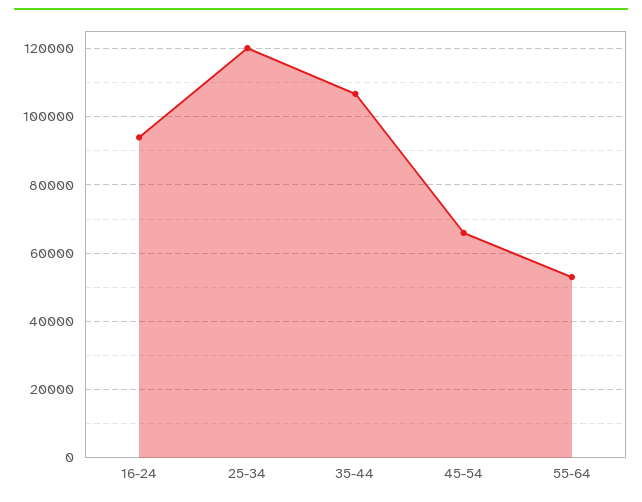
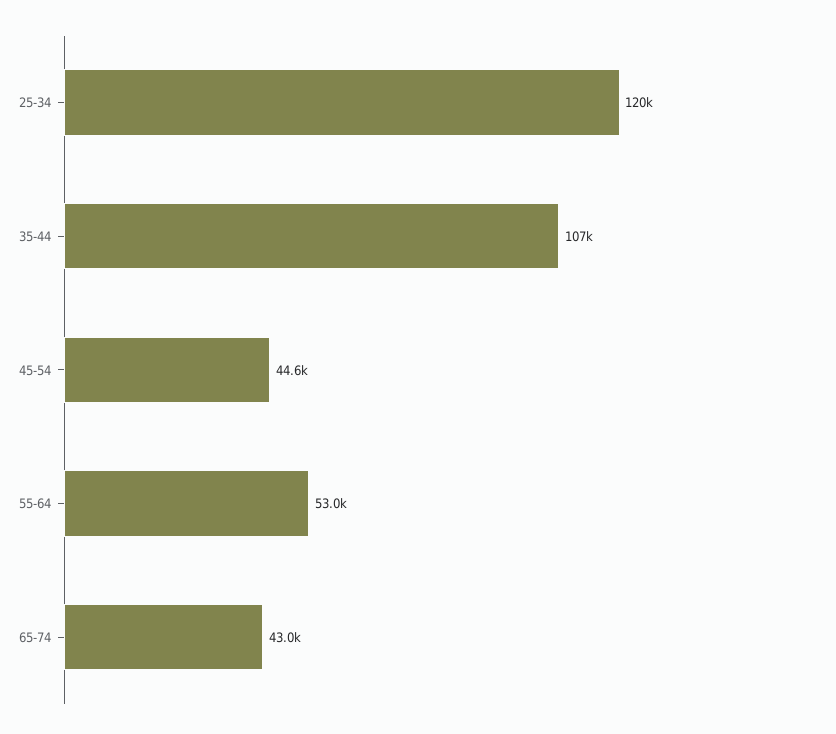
16-24: 94000 -> none
45-54: 66000 -> 44600
65-74: none -> 43000

